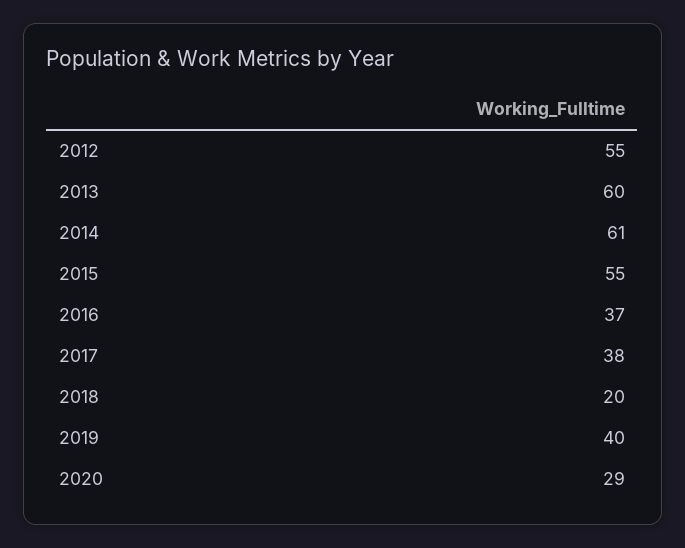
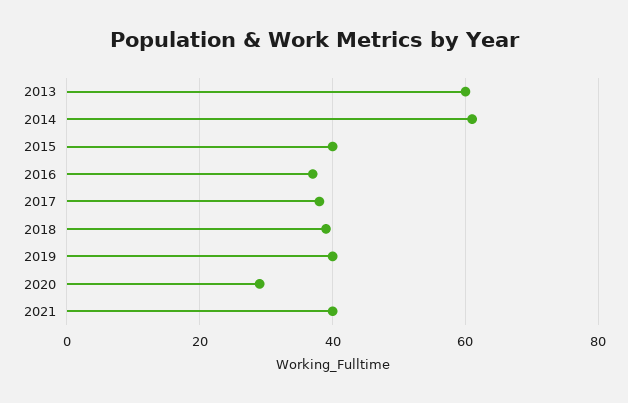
2012: 55 -> none
2015: 55 -> 40
2018: 20 -> 40
2021: none -> 40

